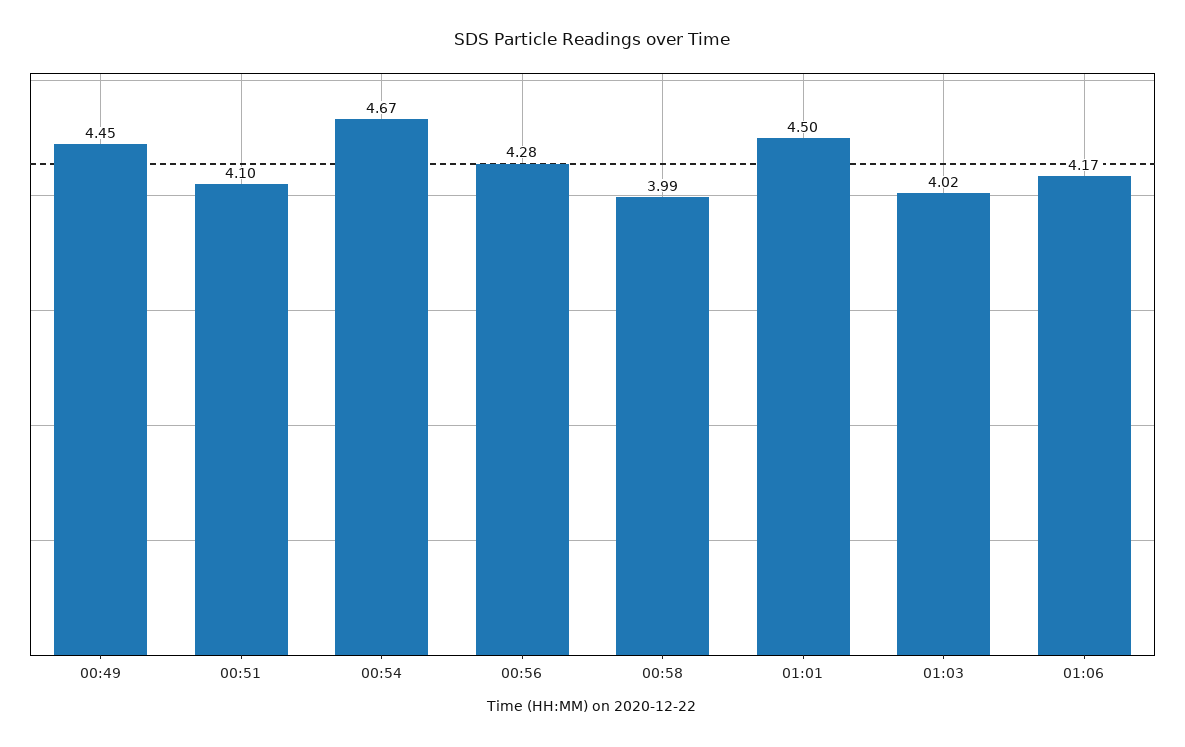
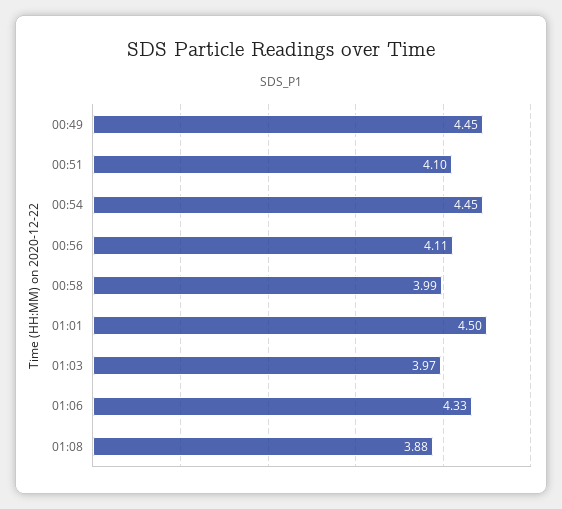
00:54: 4.67 -> 4.45
00:56: 4.28 -> 4.11
01:03: 4.02 -> 3.97
01:06: 4.17 -> 4.33
01:08: none -> 3.88

